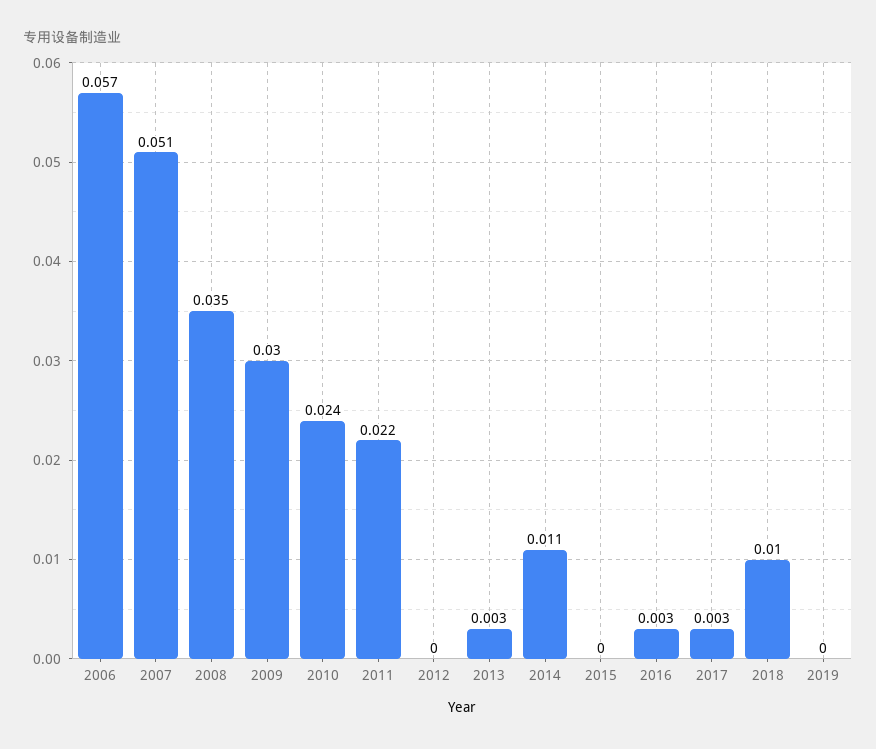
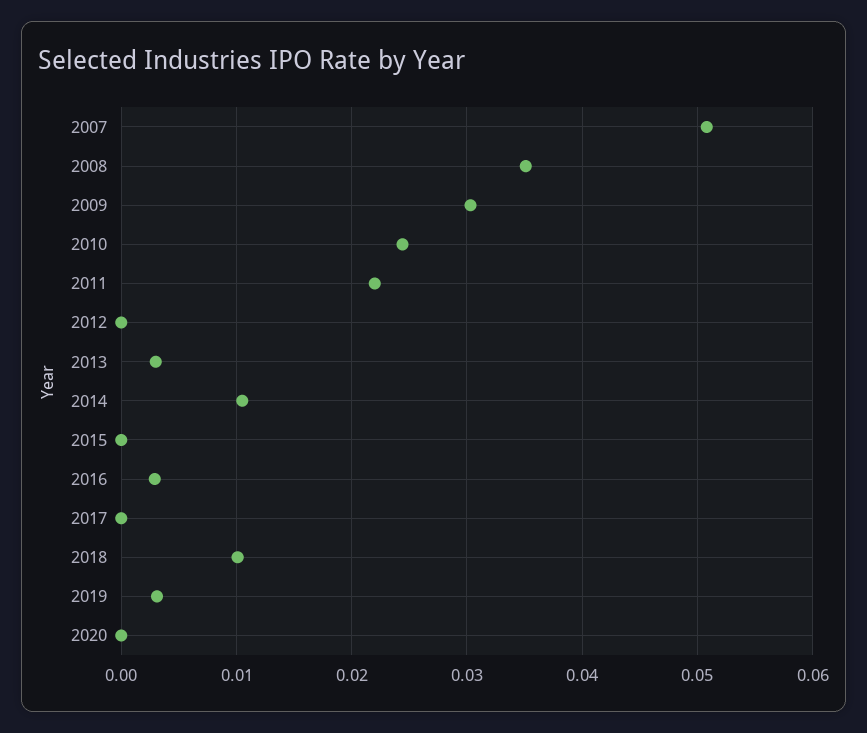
2006: 0.057 -> none
2017: 0.003 -> 0
2019: 0 -> 0.003
2020: none -> 0

